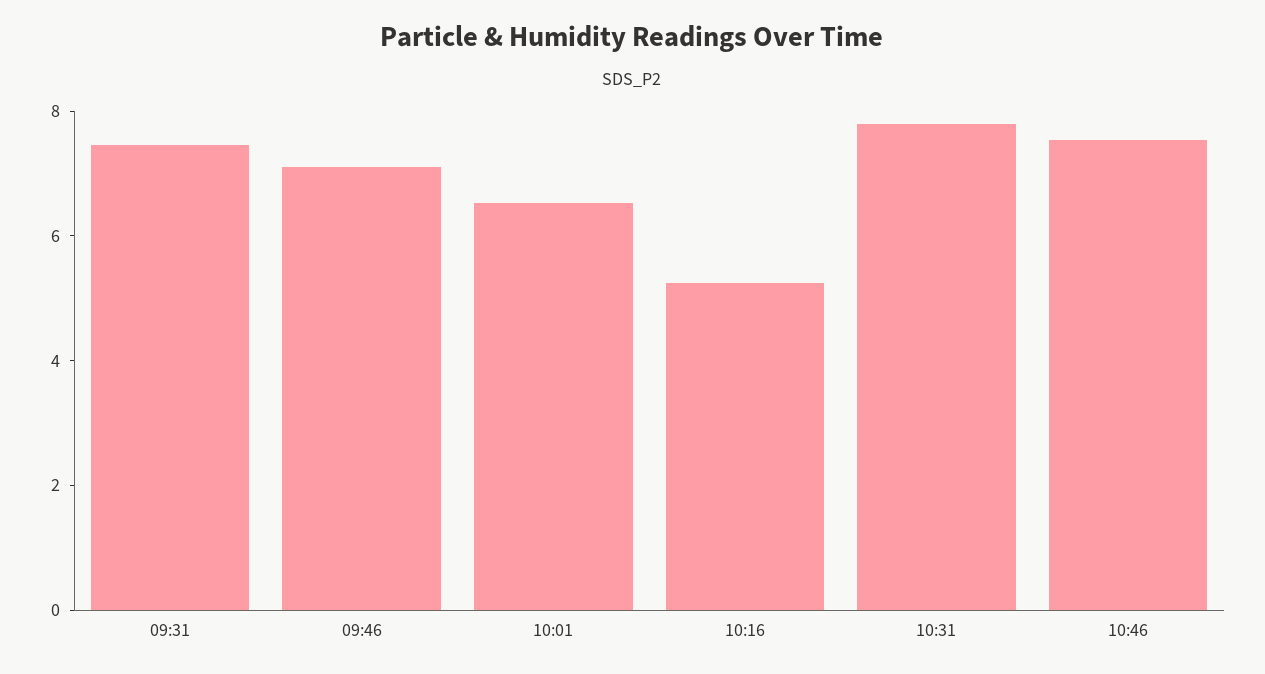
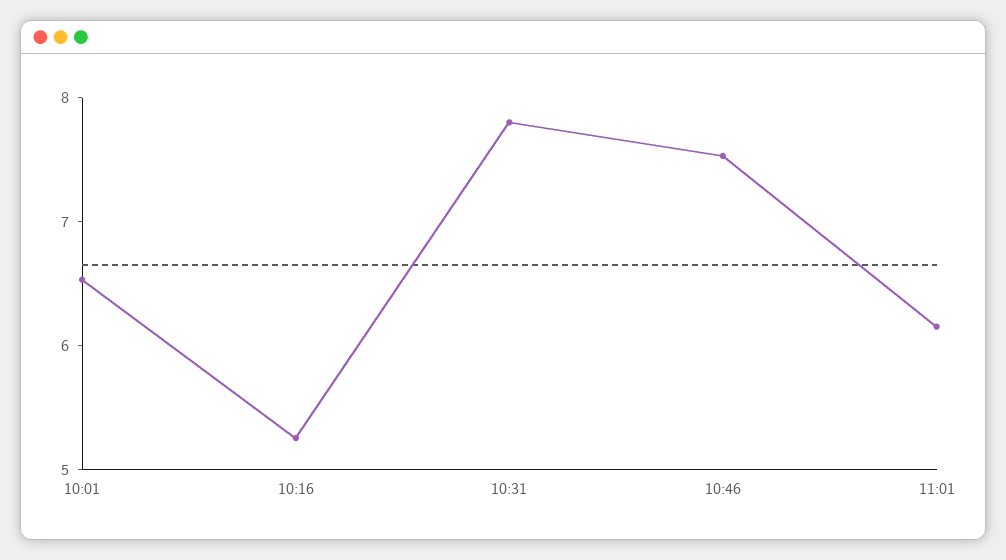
09:31: 7.5 -> none
09:46: 7 -> none
11:01: none -> 6.2

